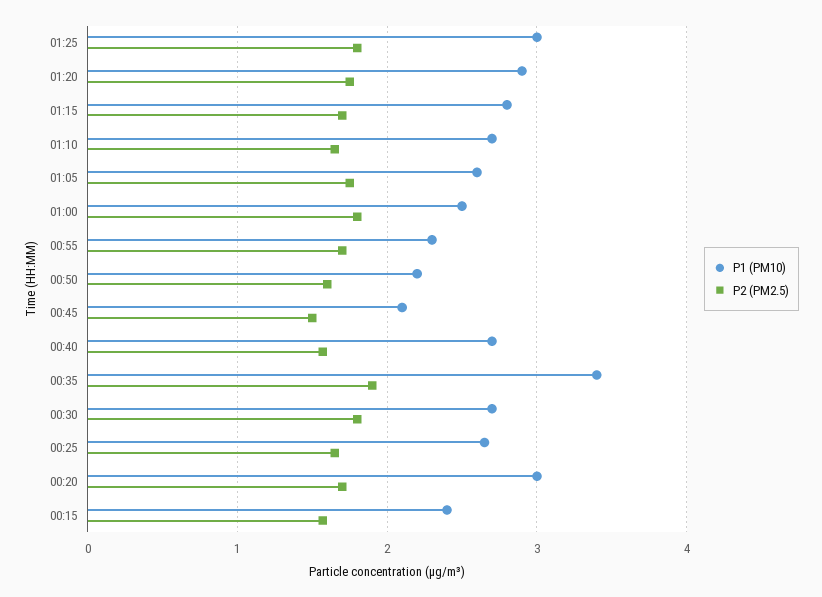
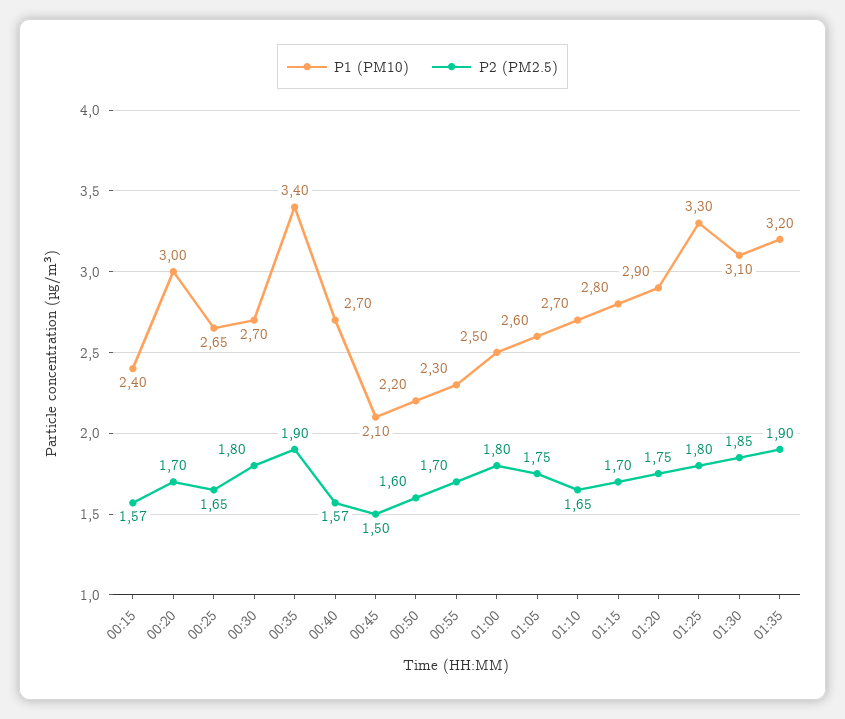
P1 (PM10), 01:25: 3 -> 3.3
P1 (PM10), 01:30: none -> 3.1
P2 (PM2.5), 01:30: none -> 1.85
P1 (PM10), 01:35: none -> 3.2
P2 (PM2.5), 01:35: none -> 1.9

